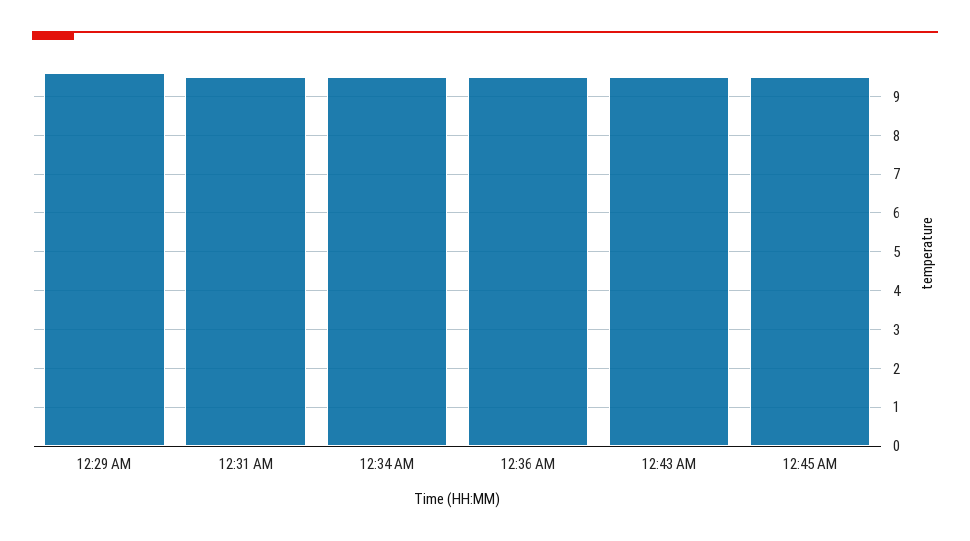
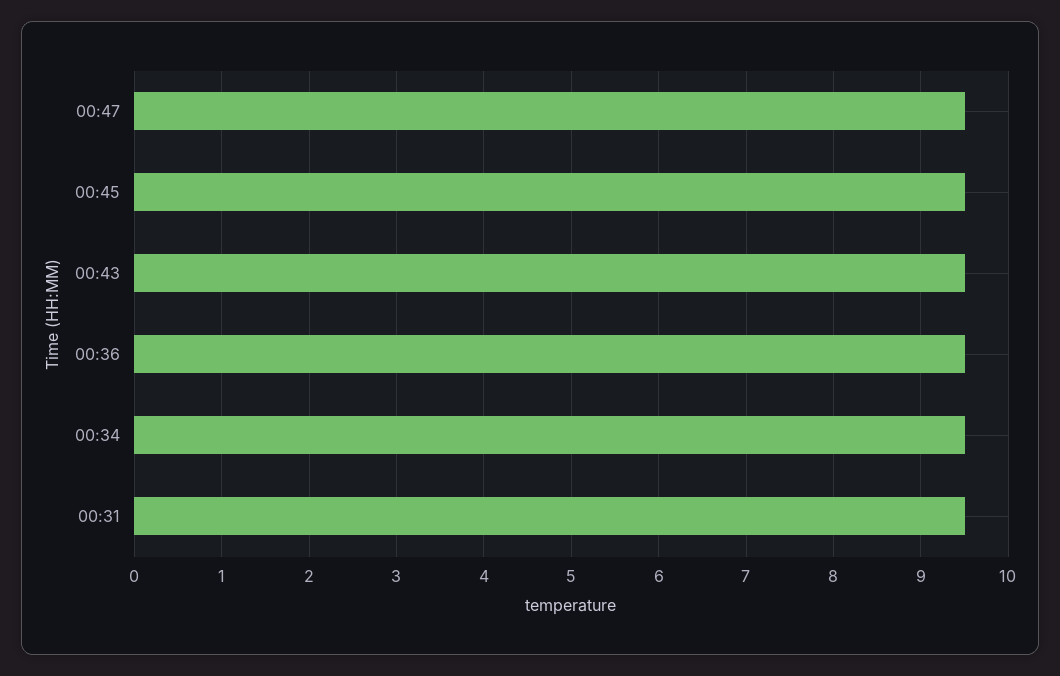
12:29 AM: 9.5 -> none
00:47: none -> 9.5

